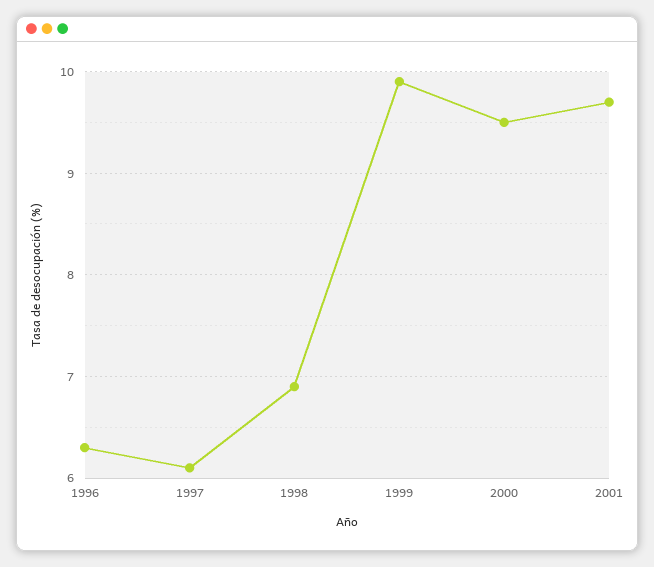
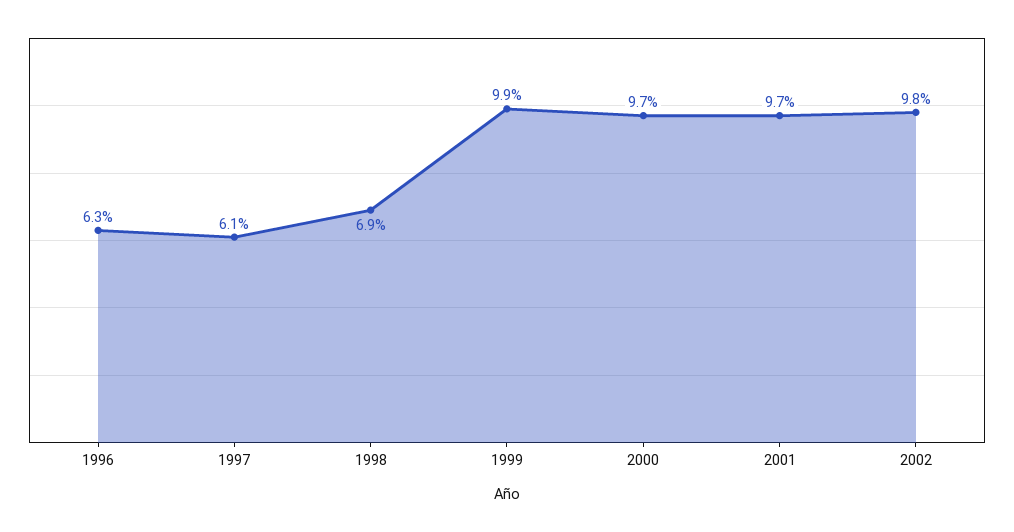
2000: 9.5 -> 9.7
2002: none -> 9.8

